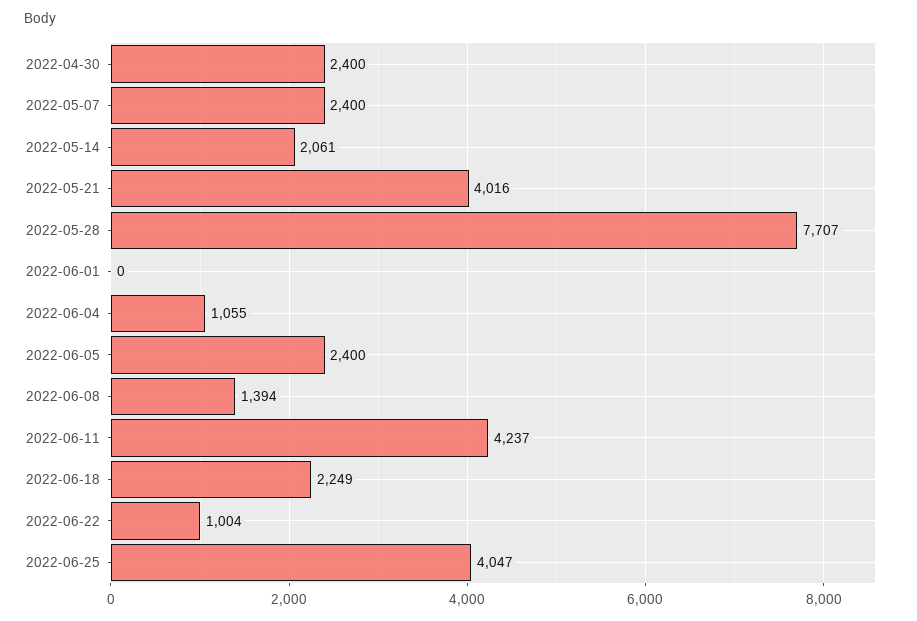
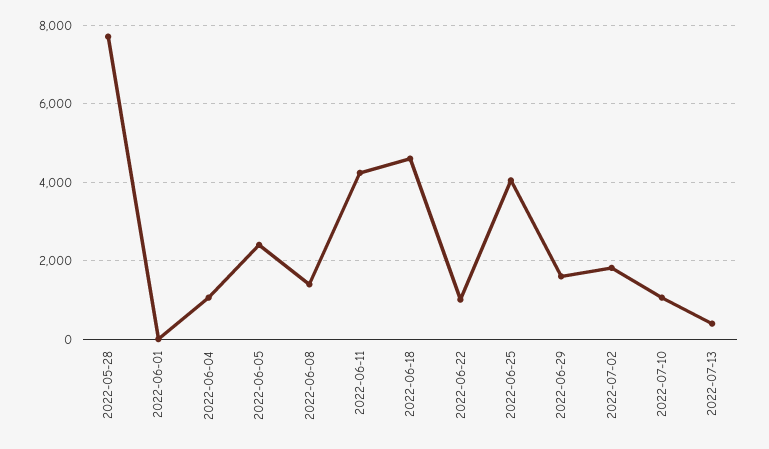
2022-04-30: 2400 -> none
2022-05-07: 2400 -> none
2022-05-14: 2061 -> none
2022-05-21: 4016 -> none
2022-06-18: 2249 -> 4600
2022-06-29: none -> 1600
2022-07-02: none -> 1800
2022-07-10: none -> 1000
2022-07-13: none -> 400

